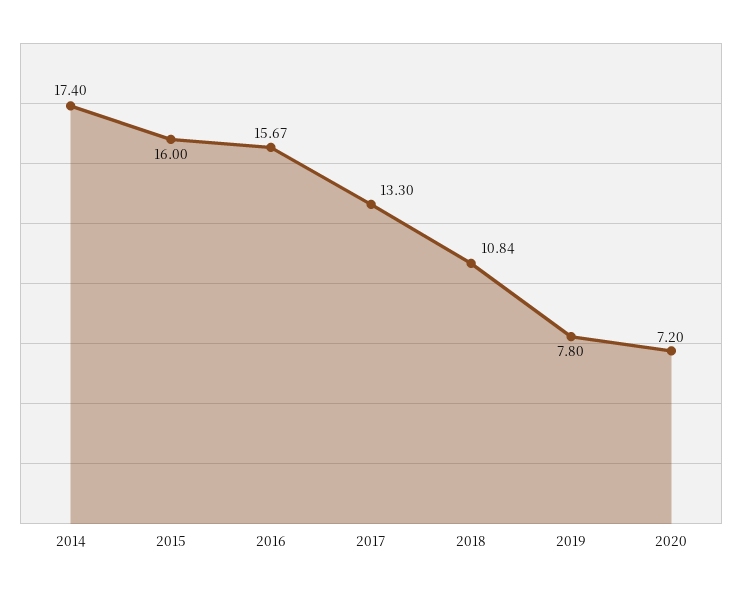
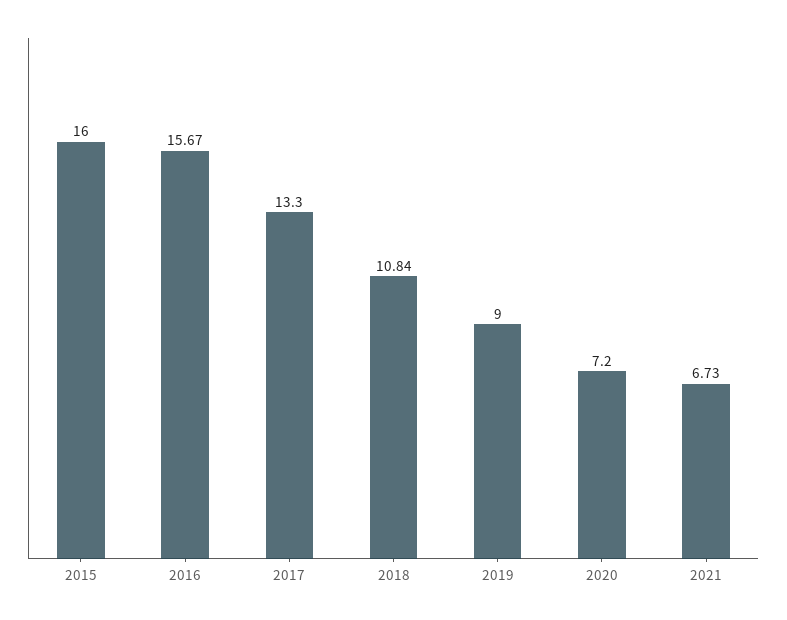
2014: 17.4 -> none
2019: 7.8 -> 9
2021: none -> 6.73

